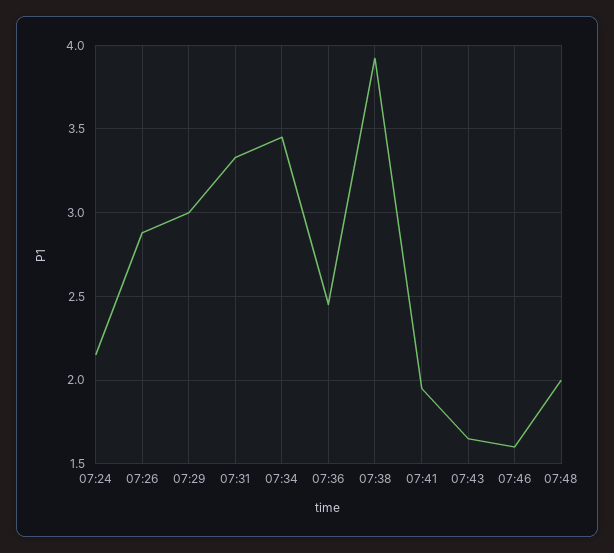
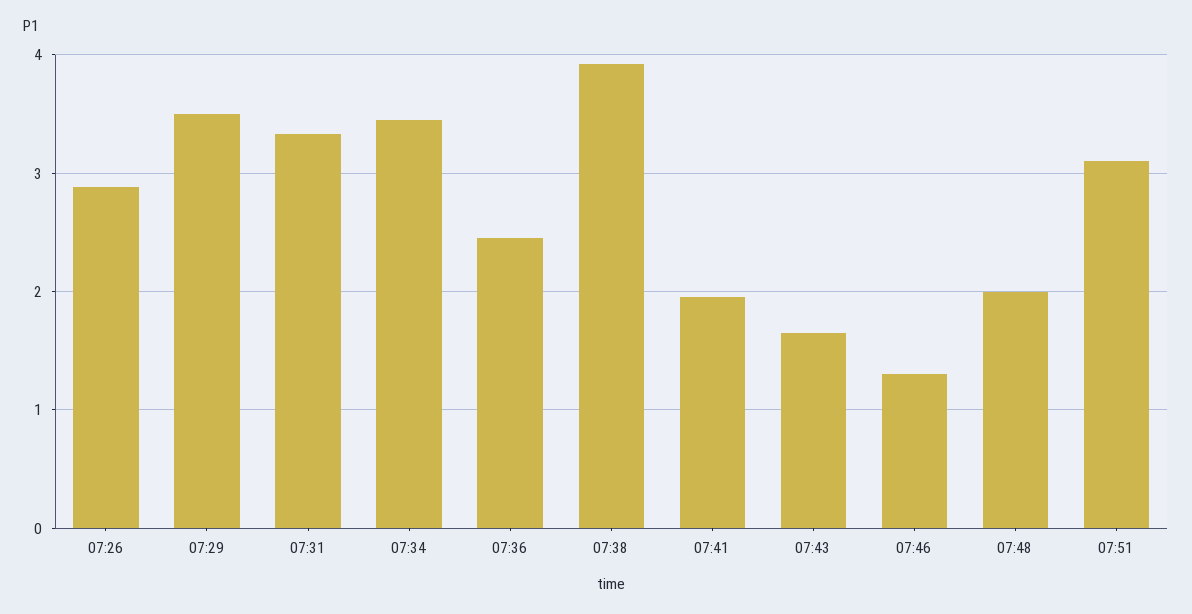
07:24: 2.15 -> none
07:29: 3 -> 3.5
07:46: 1.6 -> 1.3
07:51: none -> 3.1

